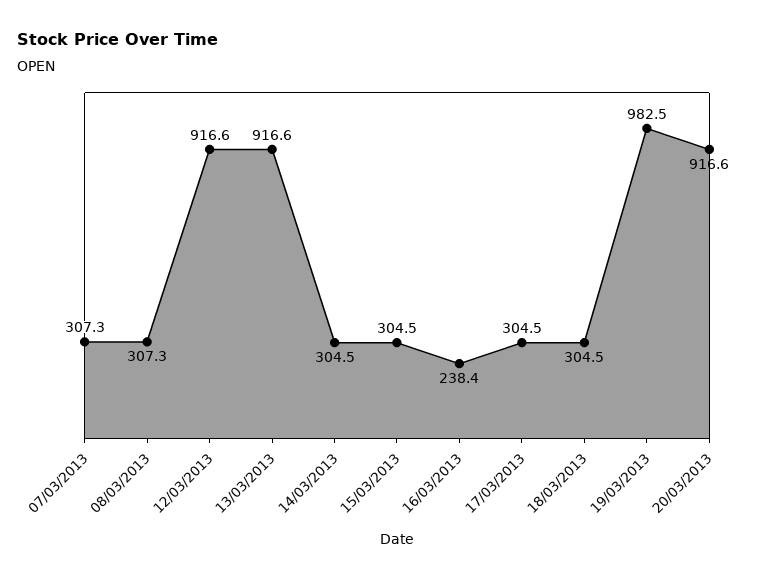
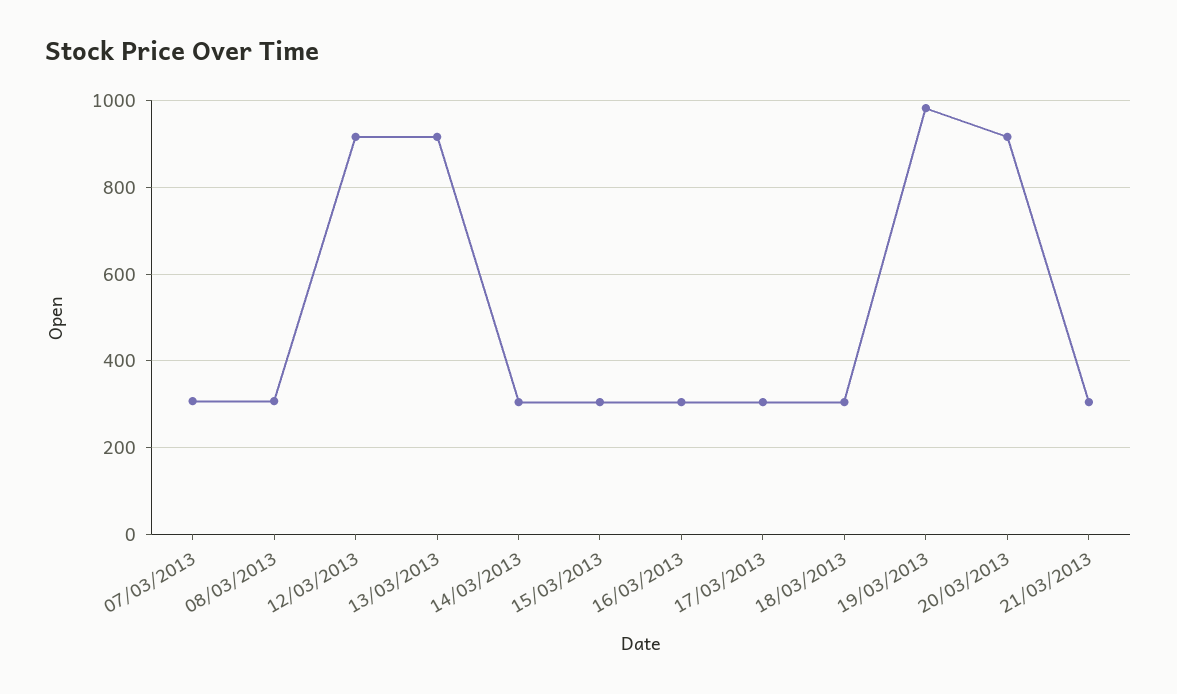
16/03/2013: 238.4 -> 300
21/03/2013: none -> 300

